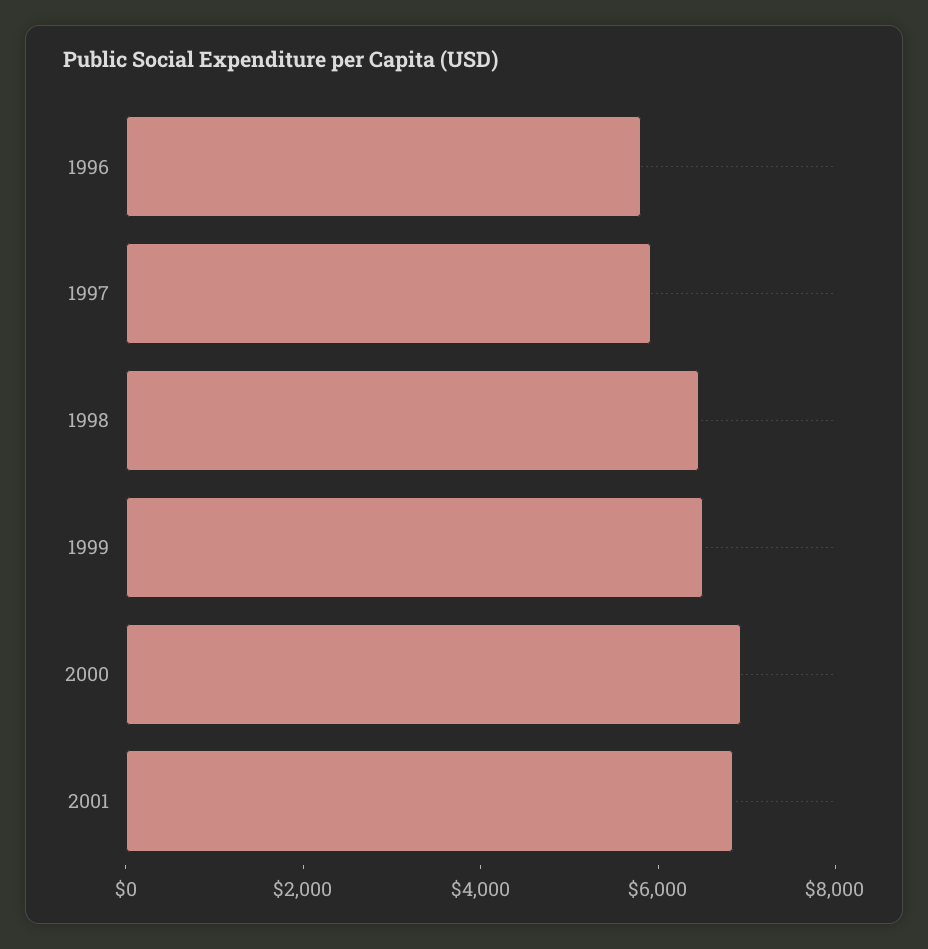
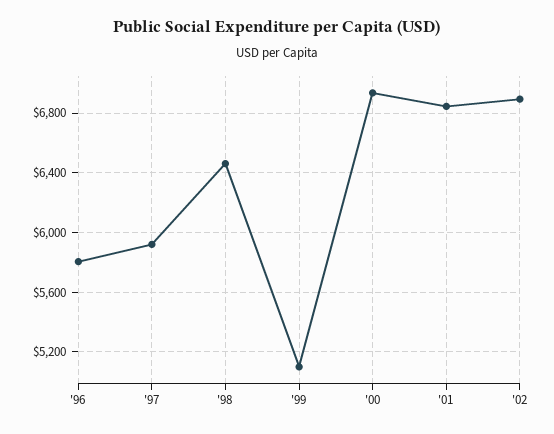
1999: 6500 -> 5100
'02: none -> 6900

